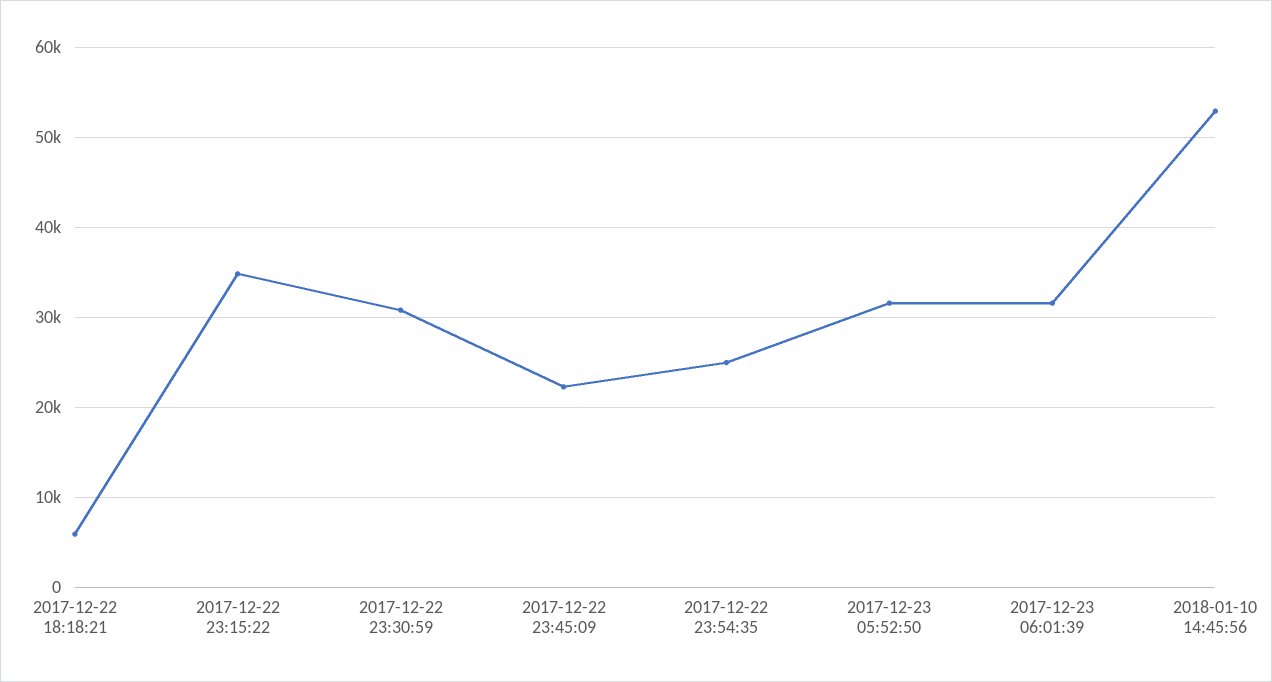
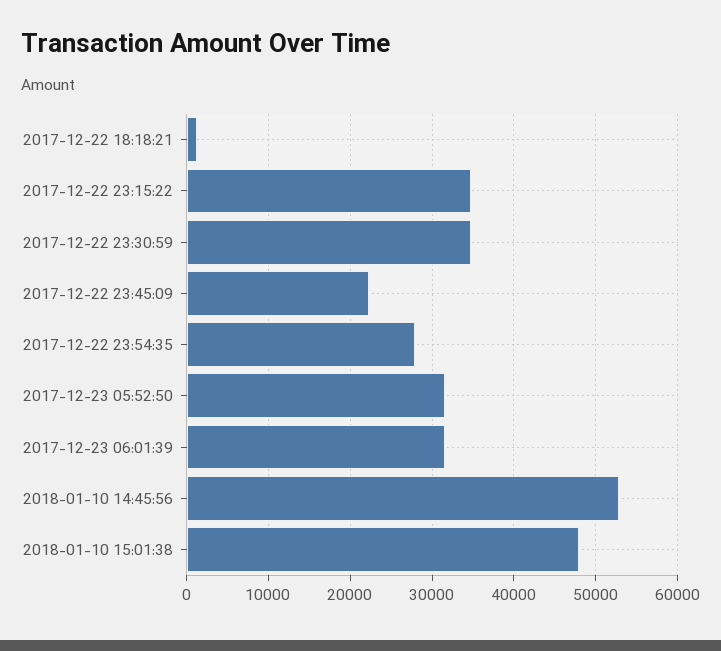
2017-12-22 18:18:21: 6000 -> 1000
2017-12-22 23:30:59: 31000 -> 35000
2017-12-22 23:54:35: 25000 -> 28000
2018-01-10 15:01:38: none -> 48000

